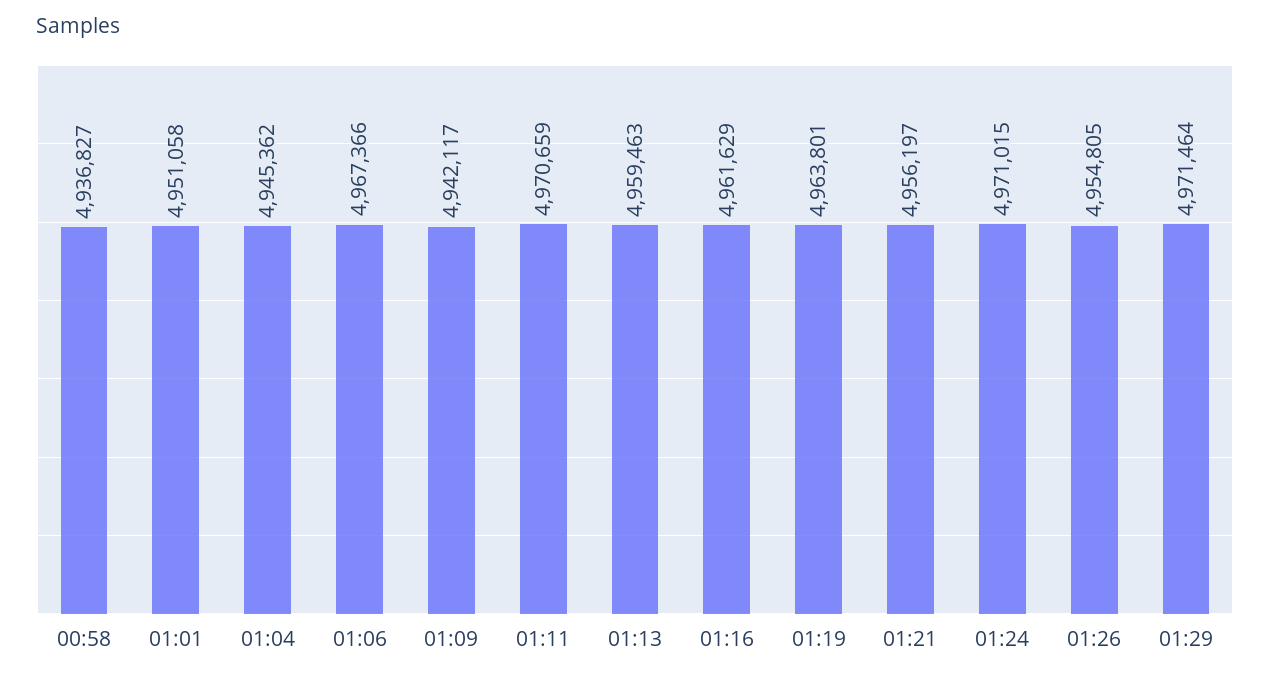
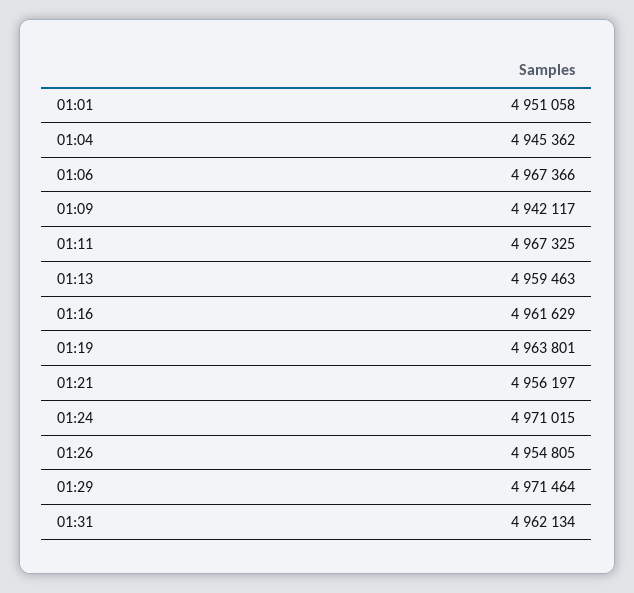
00:58: 4936827 -> none
01:11: 4970659 -> 4967325
01:31: none -> 4962134

